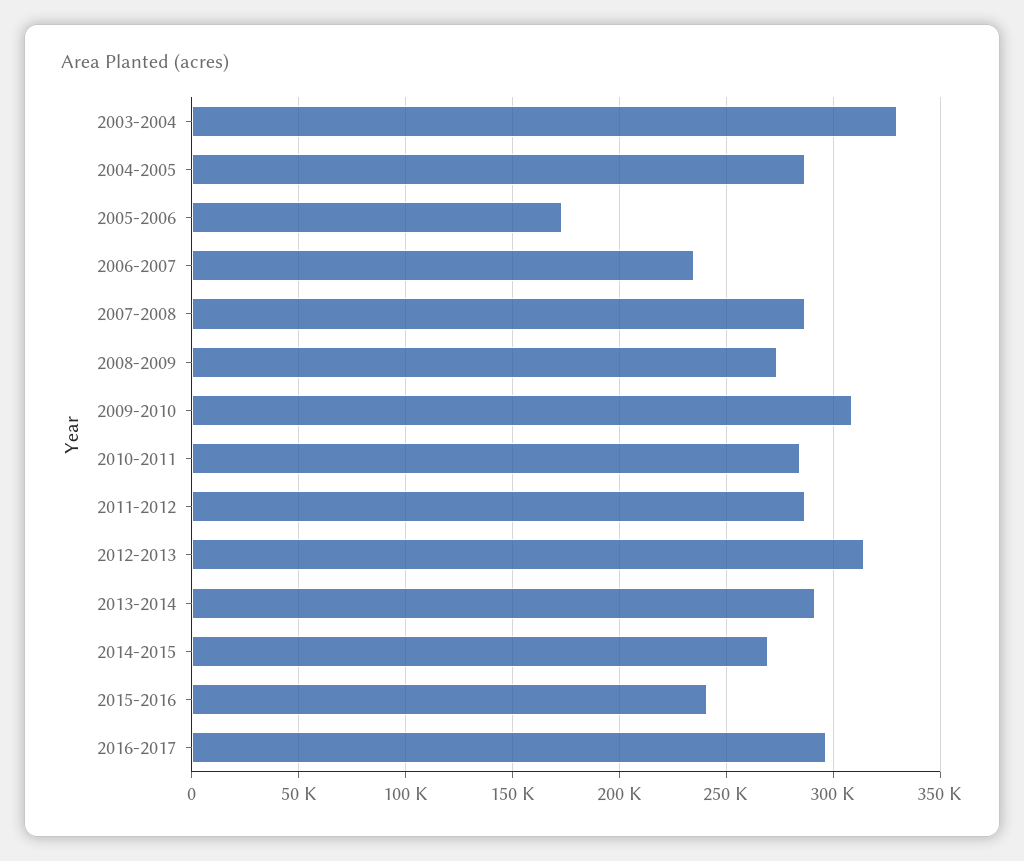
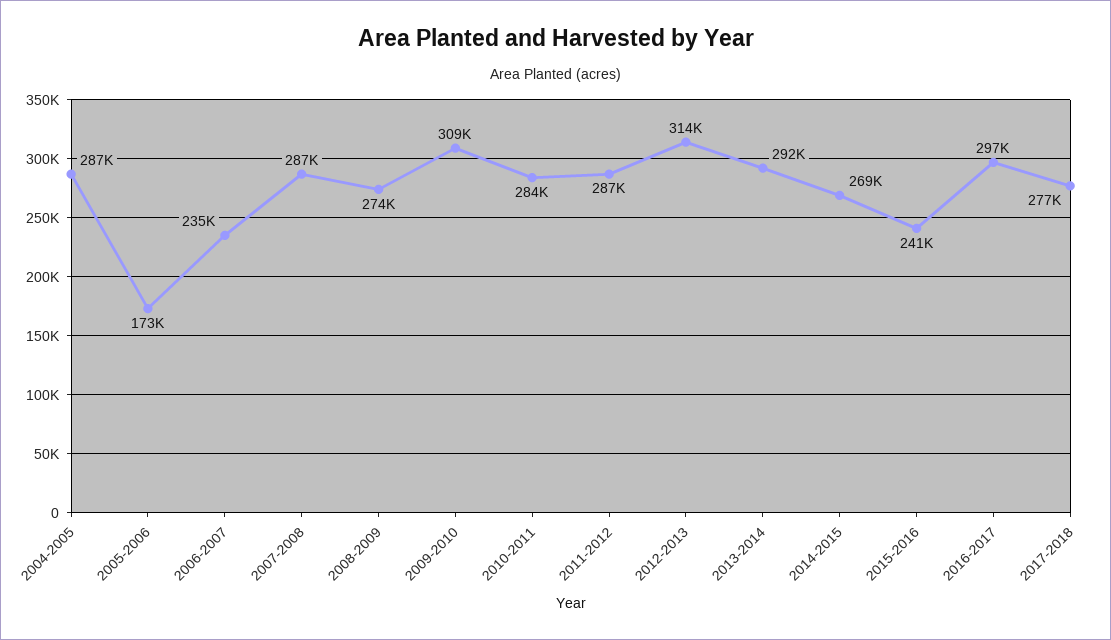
2003-2004: 330000 -> none
2017-2018: none -> 277000

